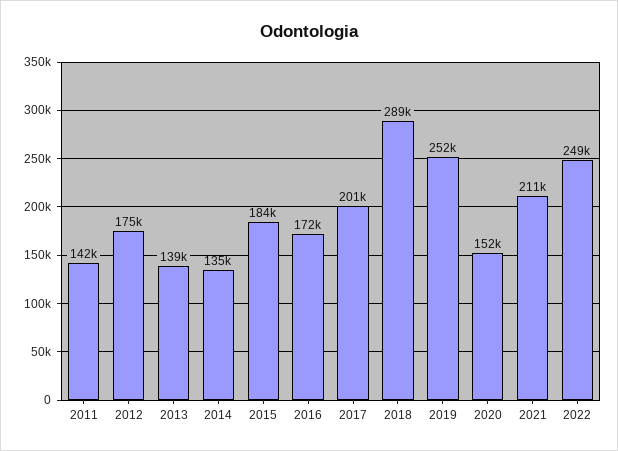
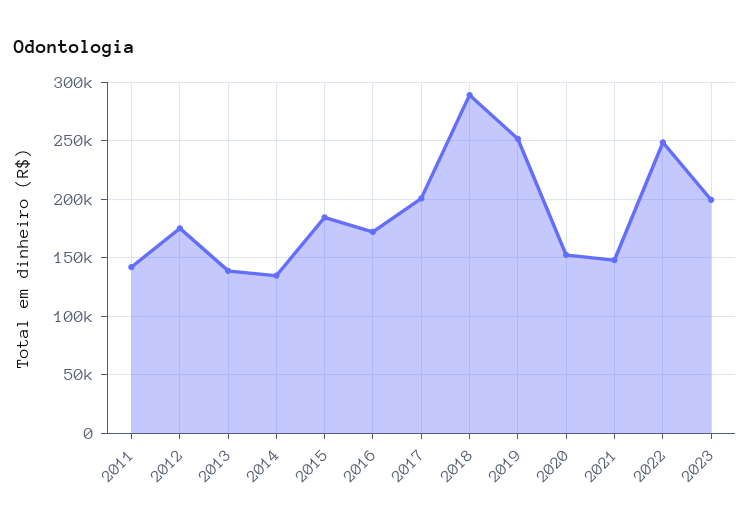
2021: 211000 -> 150000
2023: none -> 200000

